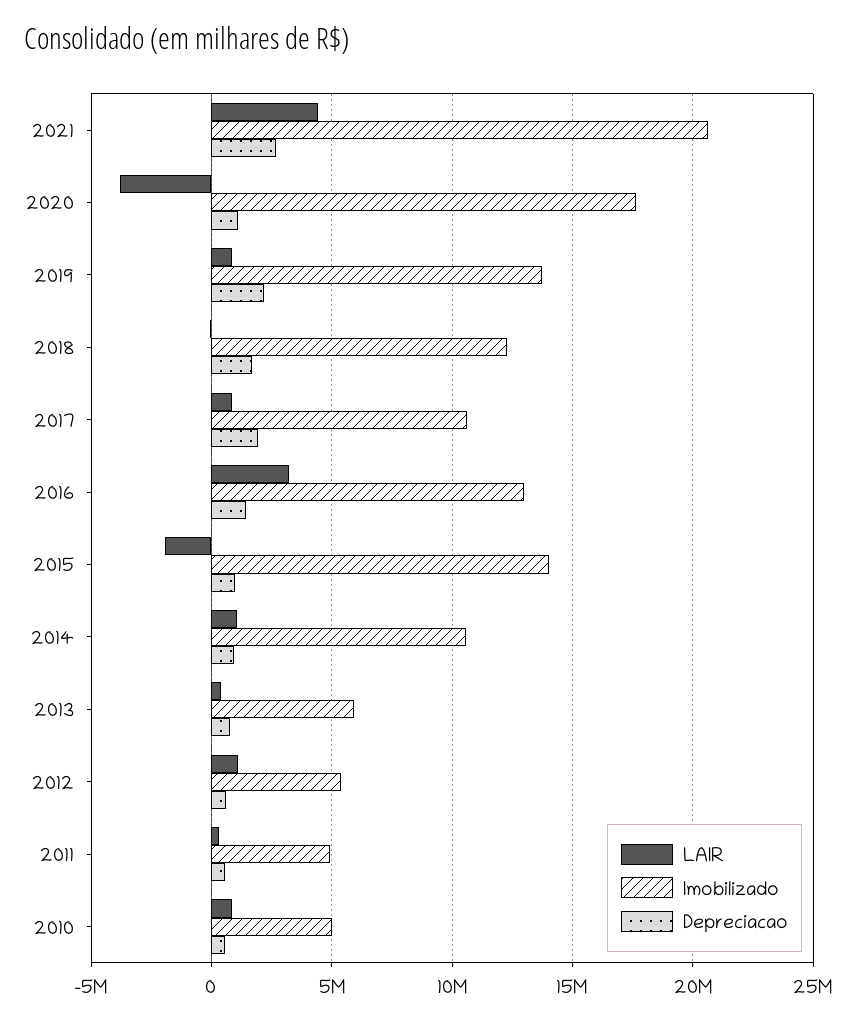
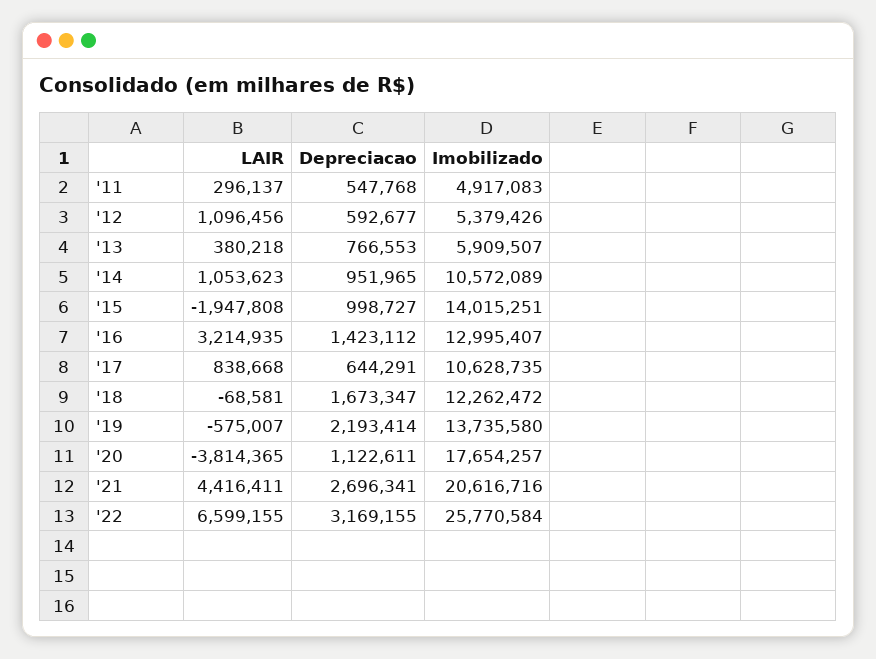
LAIR, 2019: 1000000 -> -575007
Depreciacao, 2017: 2000000 -> 644291
LAIR, 2010: 1000000 -> none
Imobilizado, 2010: 5000000 -> none
Depreciacao, 2010: 500000 -> none
LAIR, '22: none -> 6599155
Depreciacao, '22: none -> 3169155
Imobilizado, '22: none -> 25770584

